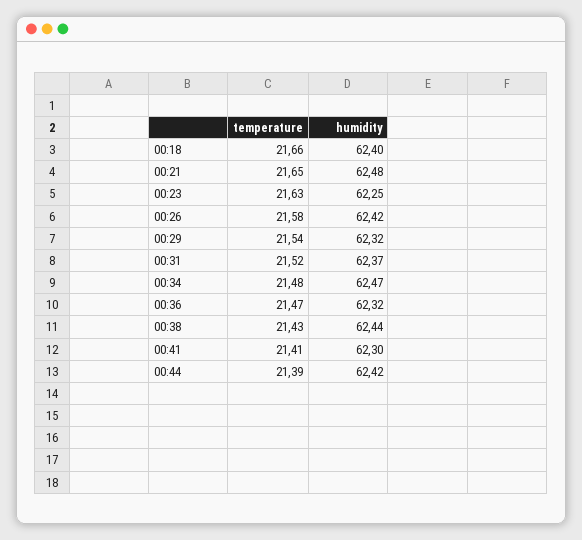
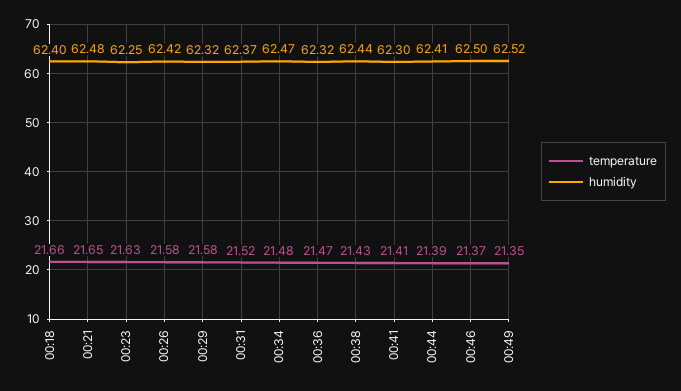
temperature, 00:29: 21.54 -> 21.58
humidity, 00:44: 62.42 -> 62.41
temperature, 00:46: none -> 21.37
humidity, 00:46: none -> 62.5
temperature, 00:49: none -> 21.35
humidity, 00:49: none -> 62.52

